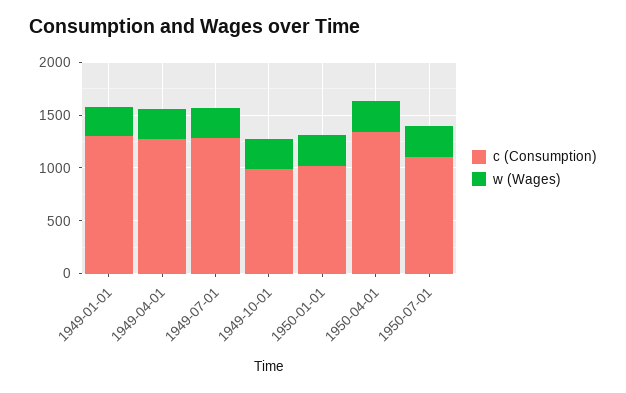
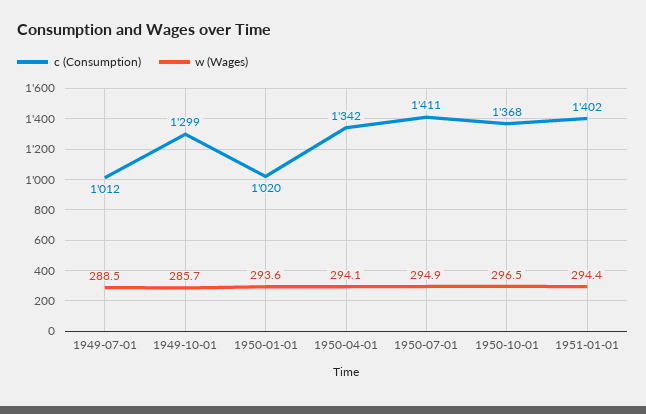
c (Consumption), 1949-01-01: 1300 -> none
w (Wages), 1949-01-01: 300 -> none
c (Consumption), 1949-04-01: 1300 -> none
w (Wages), 1949-04-01: 300 -> none
c (Consumption), 1949-07-01: 1300 -> 1012
c (Consumption), 1949-10-01: 1000 -> 1299
c (Consumption), 1950-07-01: 1100 -> 1411
c (Consumption), 1950-10-01: none -> 1368
w (Wages), 1950-10-01: none -> 296.5
c (Consumption), 1951-01-01: none -> 1402
w (Wages), 1951-01-01: none -> 294.4

